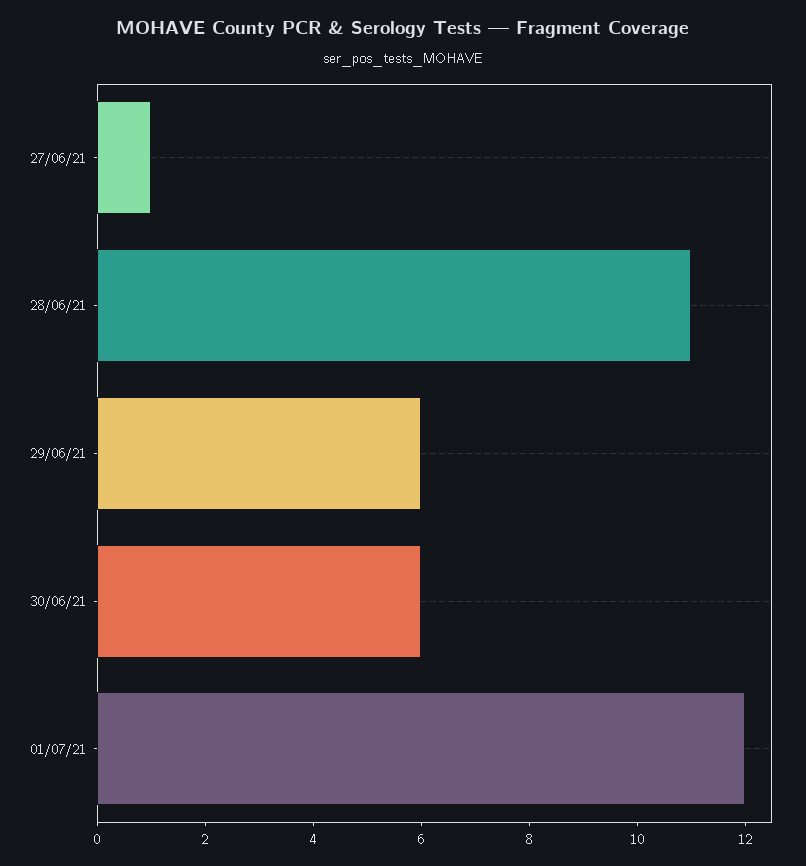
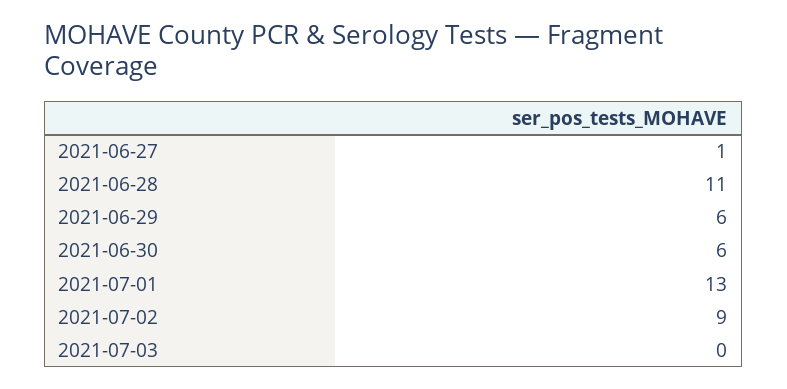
01/07/21: 12 -> 13
2021-07-02: none -> 9
2021-07-03: none -> 0

